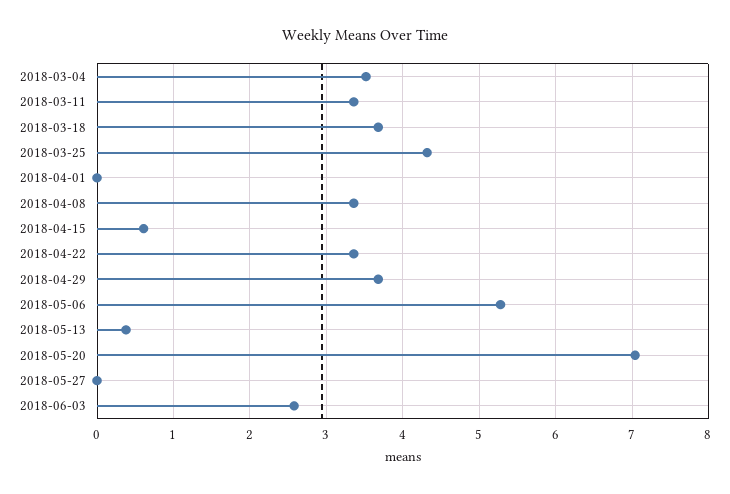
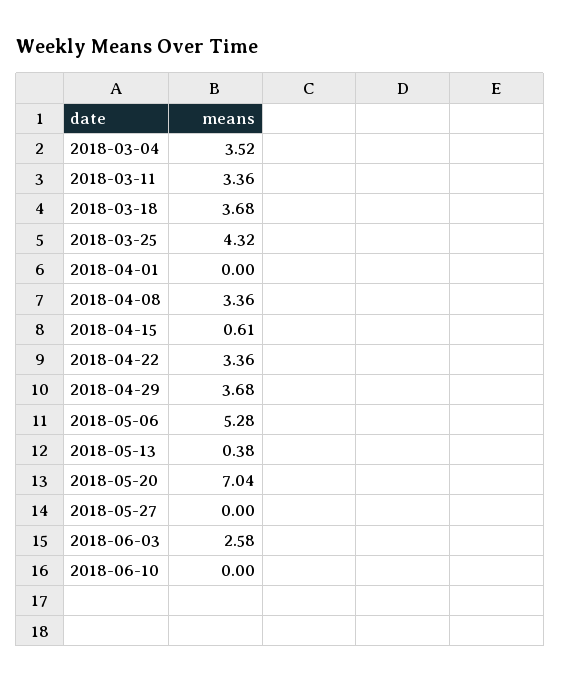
2018-06-10: none -> 0

